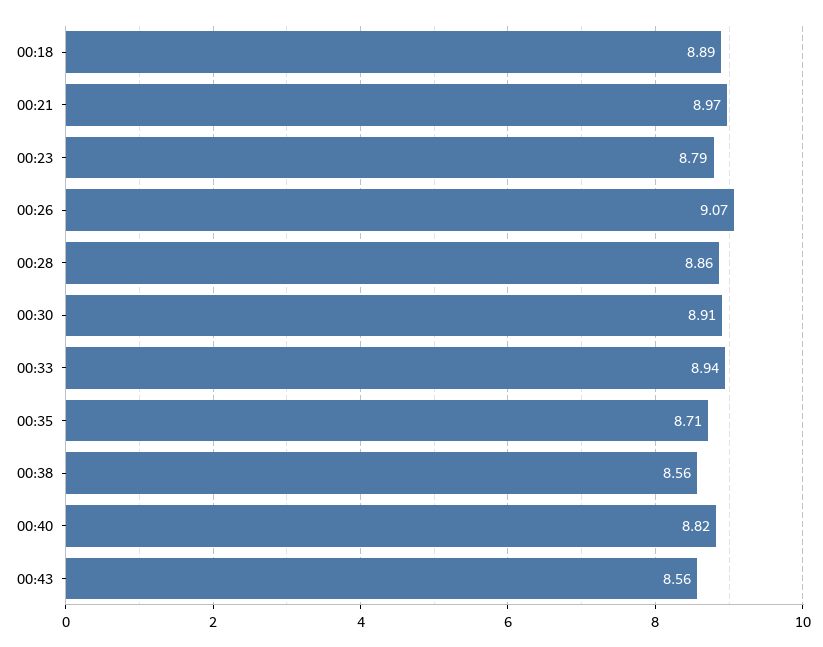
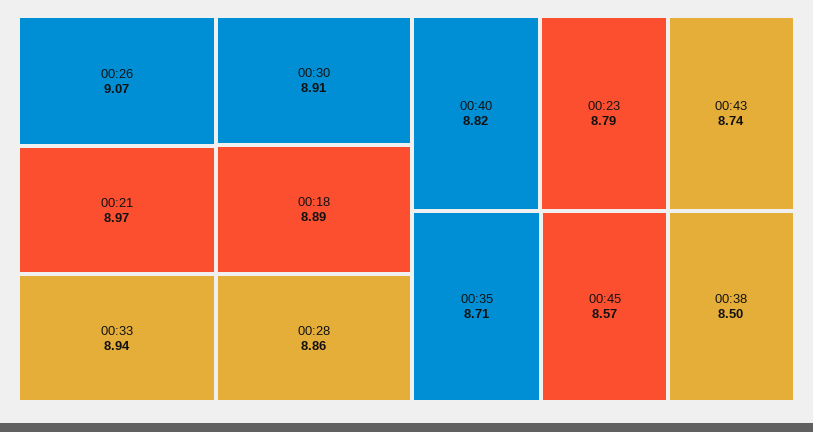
00:38: 8.56 -> 8.5
00:43: 8.56 -> 8.74
00:45: none -> 8.57

